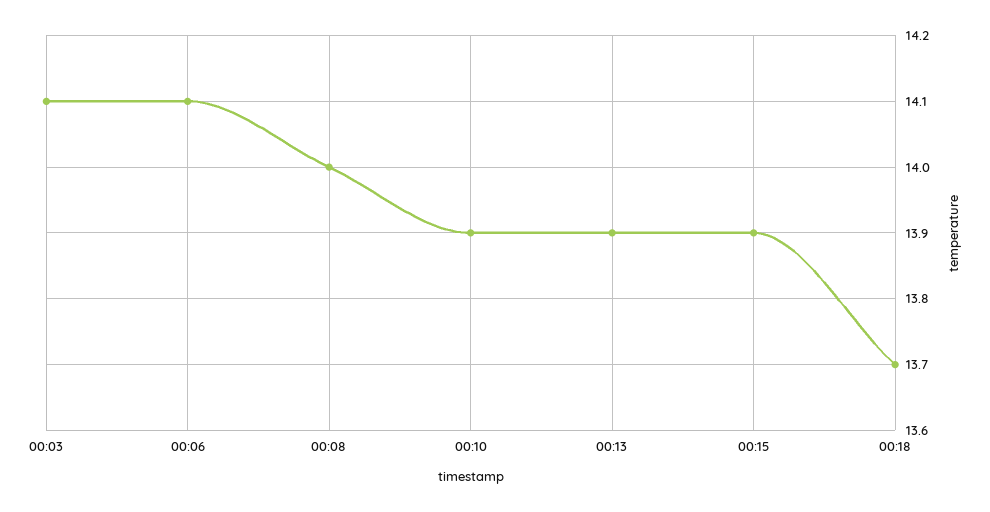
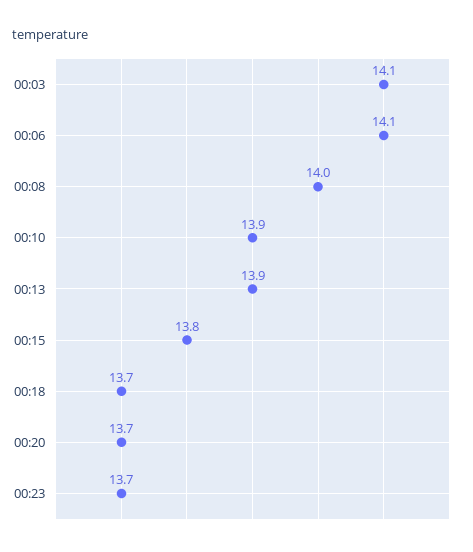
00:15: 13.9 -> 13.8
00:20: none -> 13.7
00:23: none -> 13.7

